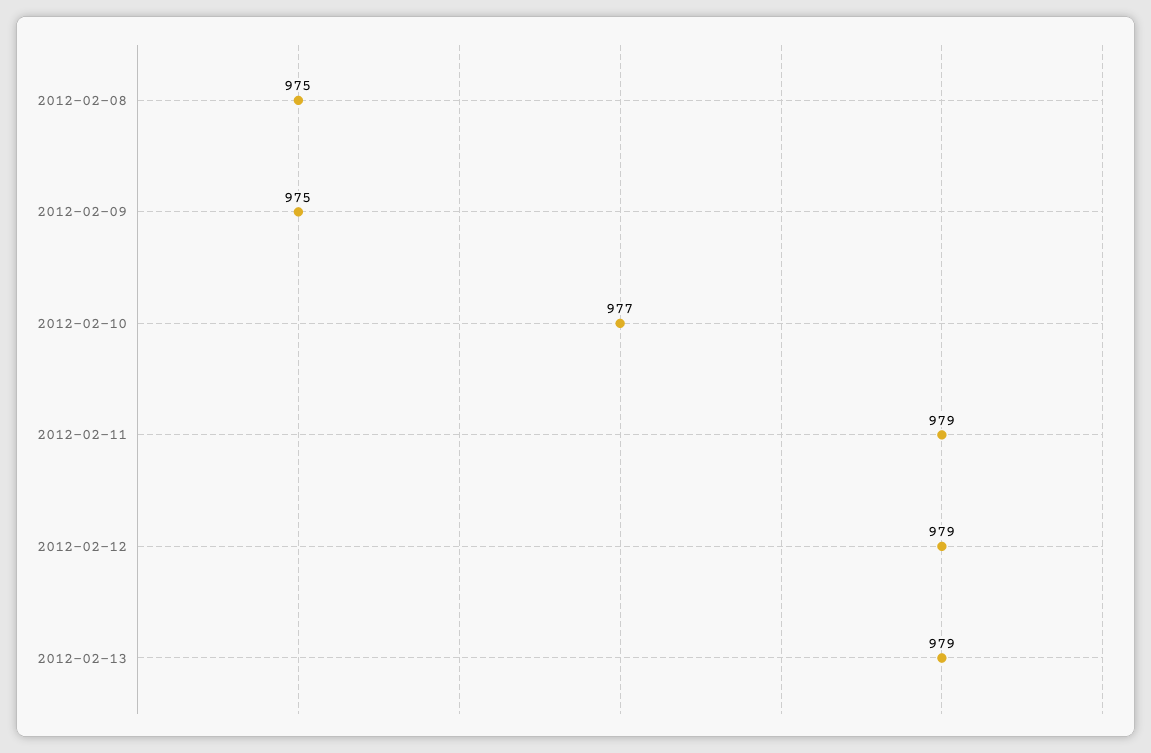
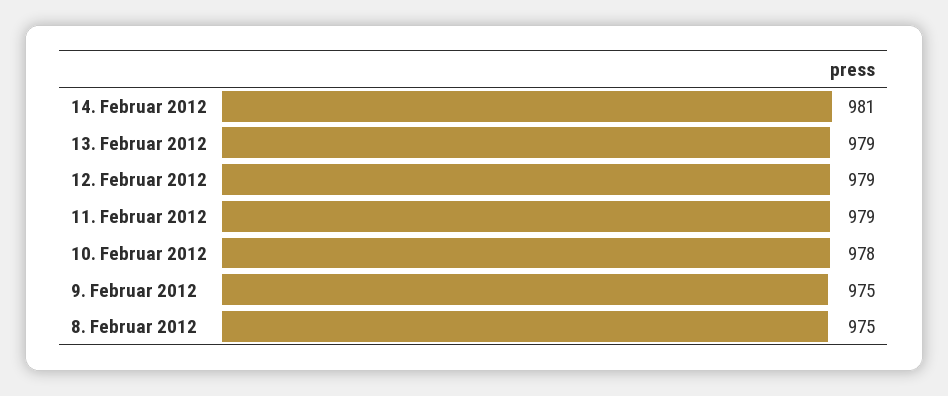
2012-02-10: 977 -> 978
14. Februar 2012: none -> 981

